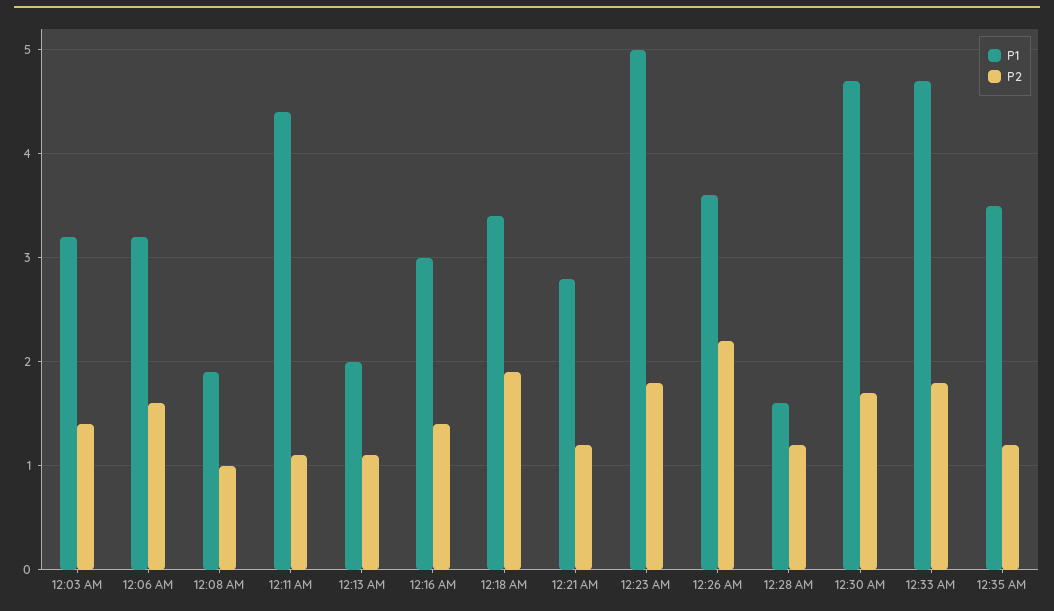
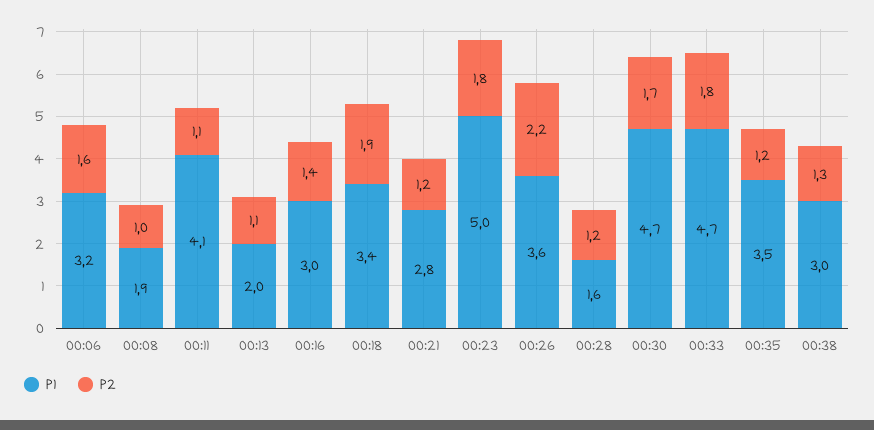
P1, 12:03 AM: 3.2 -> none
P2, 12:03 AM: 1.4 -> none
P1, 12:11 AM: 4.4 -> 4.1
P1, 00:38: none -> 3
P2, 00:38: none -> 1.3

